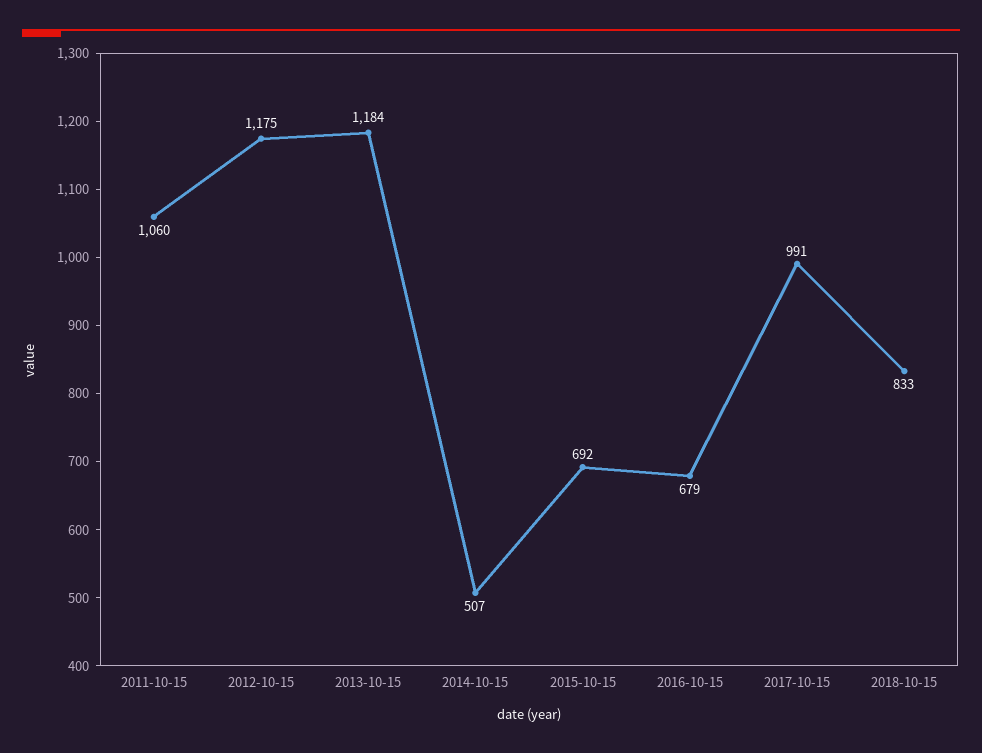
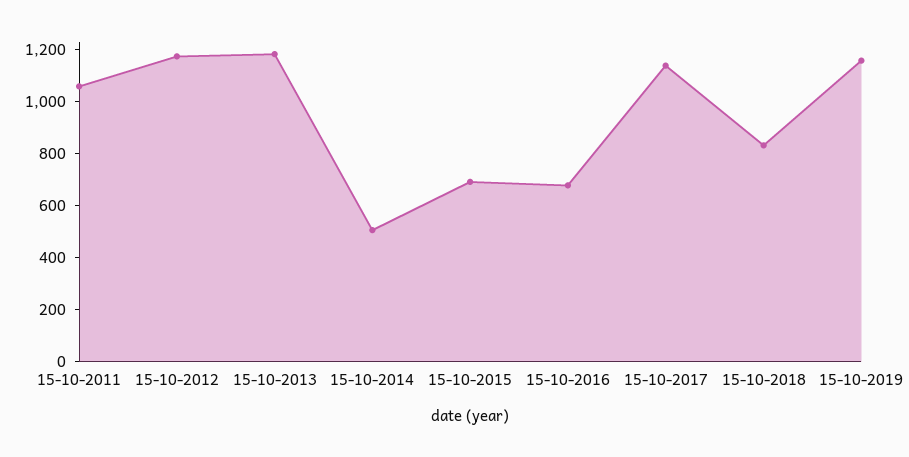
2017-10-15: 991 -> 1150
15-10-2019: none -> 1150

